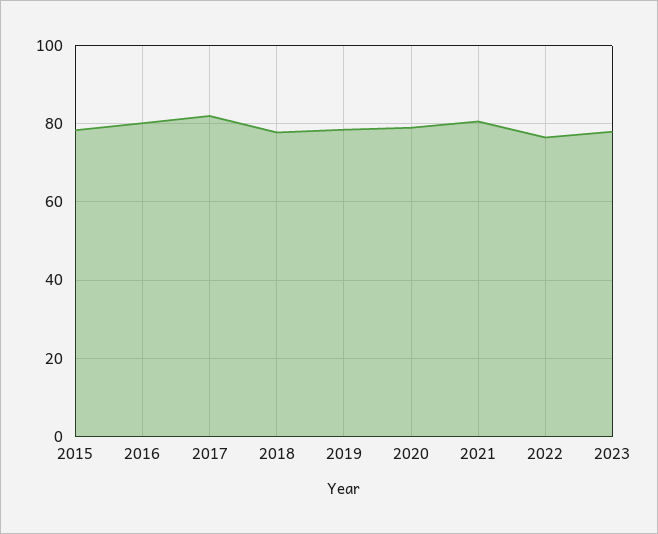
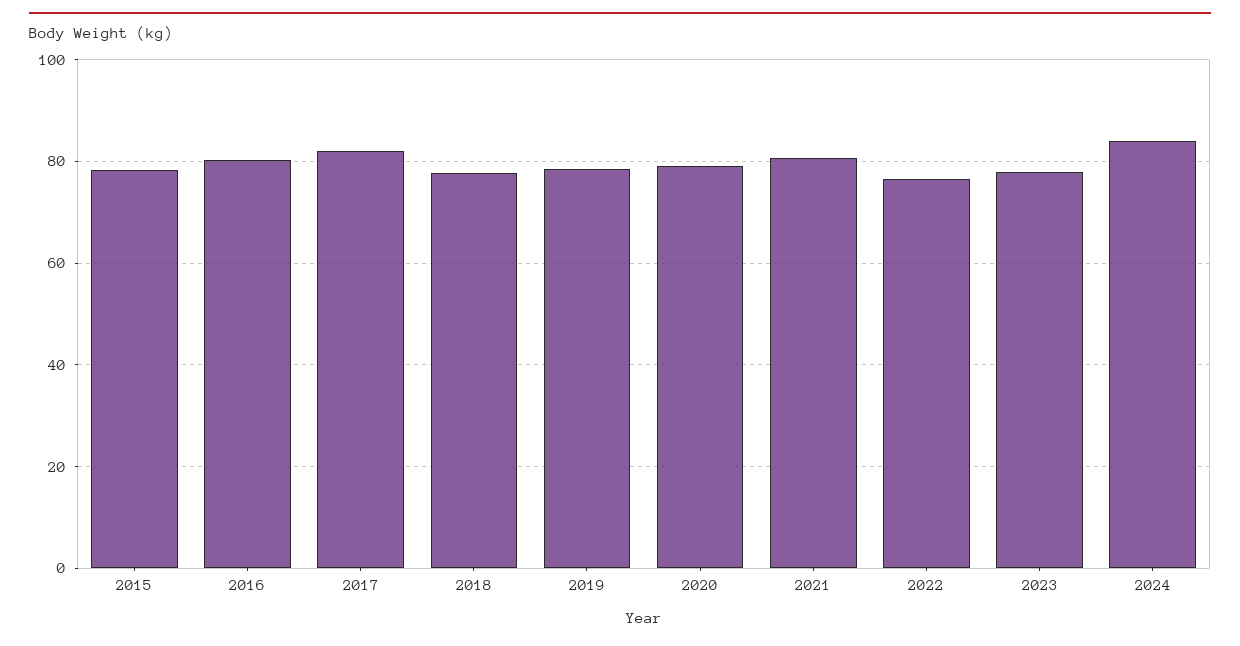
2024: none -> 84

